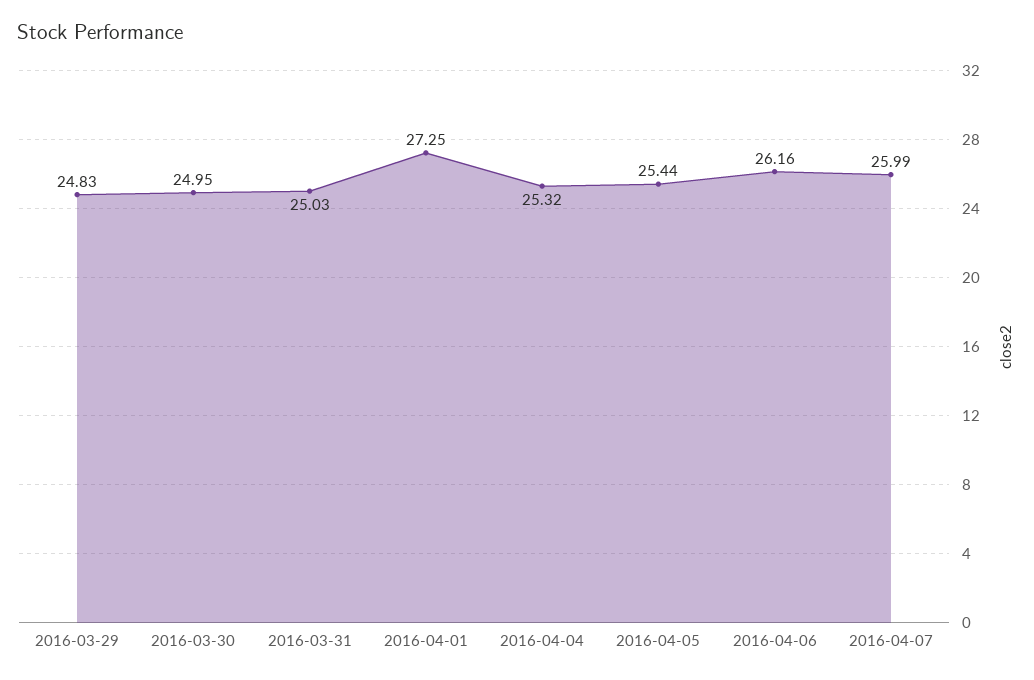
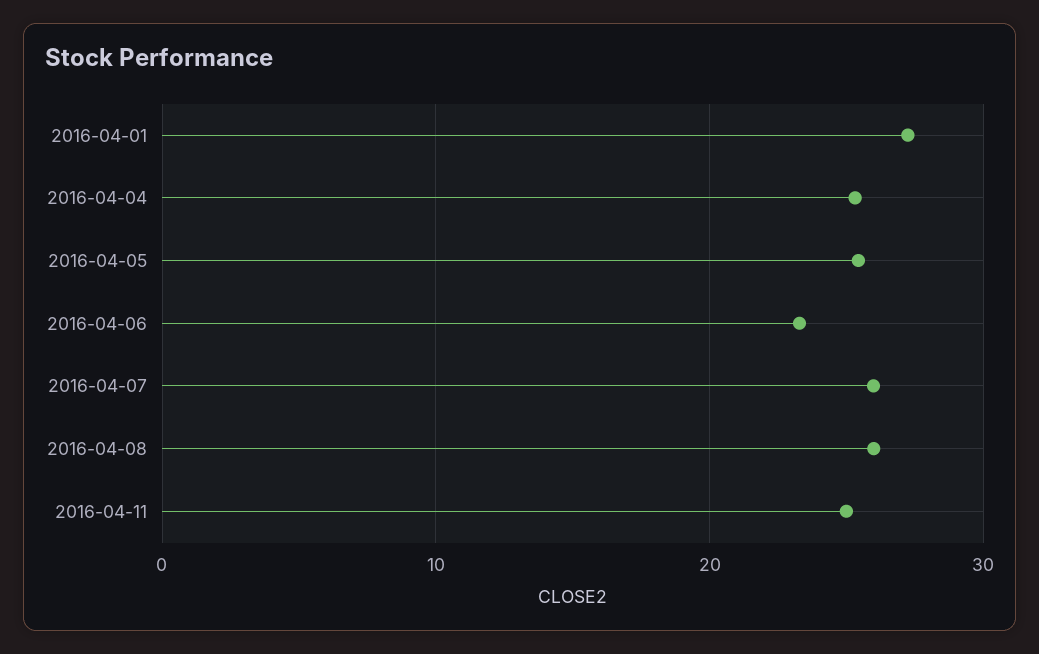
2016-03-29: 24.83 -> none
2016-03-30: 24.95 -> none
2016-03-31: 25.03 -> none
2016-04-06: 26.16 -> 23
2016-04-08: none -> 26
2016-04-11: none -> 25

